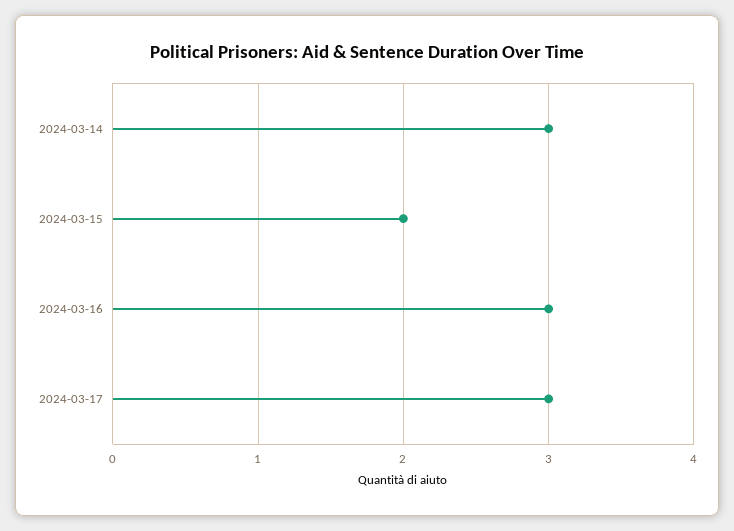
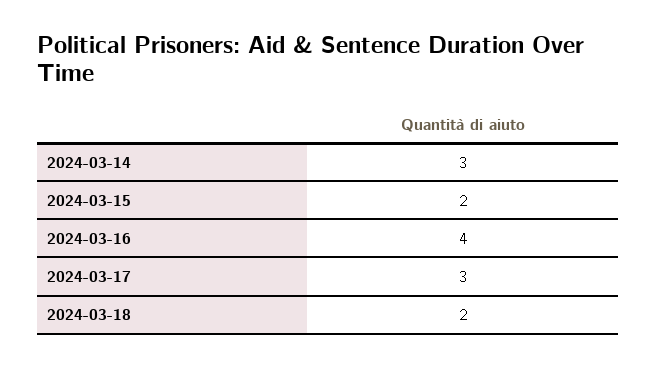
2024-03-16: 3 -> 4
2024-03-18: none -> 2

